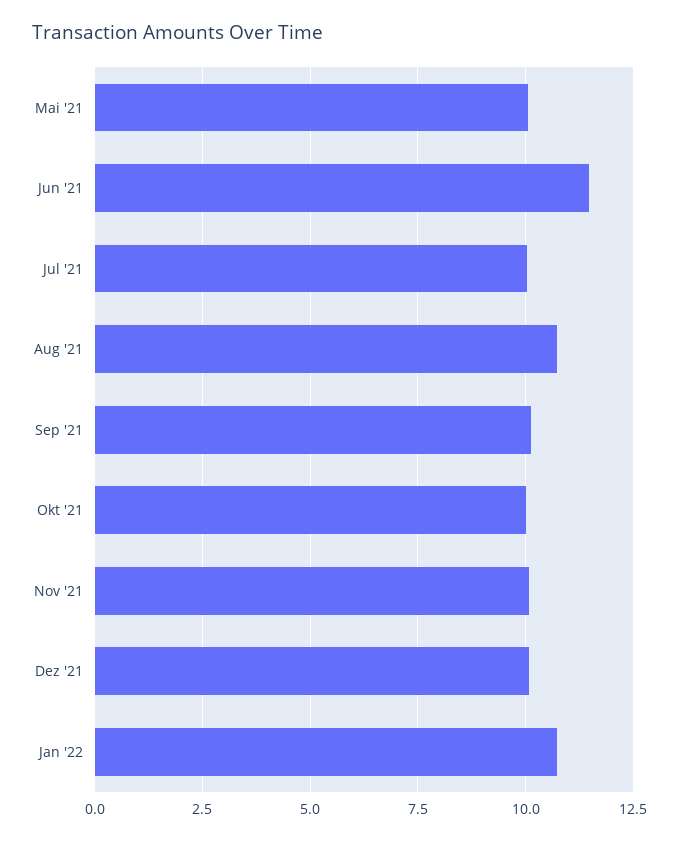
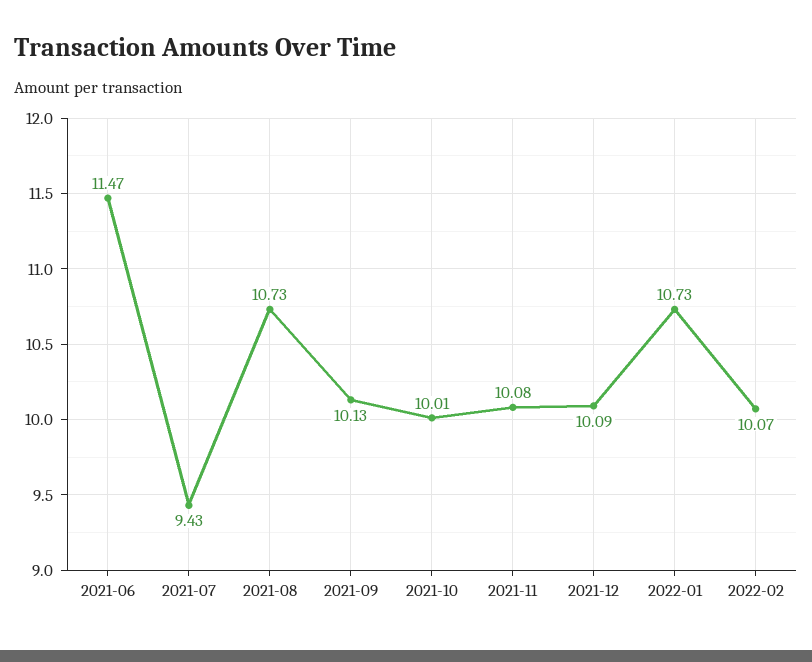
Mai '21: 10 -> none
Jul '21: 10 -> 9.43
2022-02: none -> 10.07

